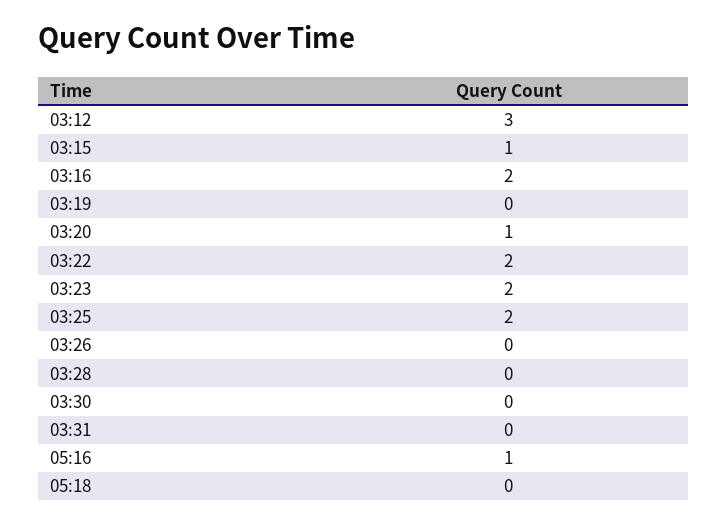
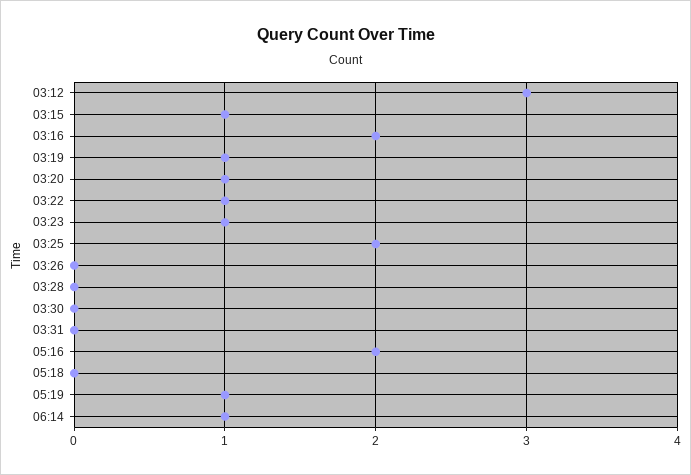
03:19: 0 -> 1
03:22: 2 -> 1
03:23: 2 -> 1
05:16: 1 -> 2
05:19: none -> 1
06:14: none -> 1

